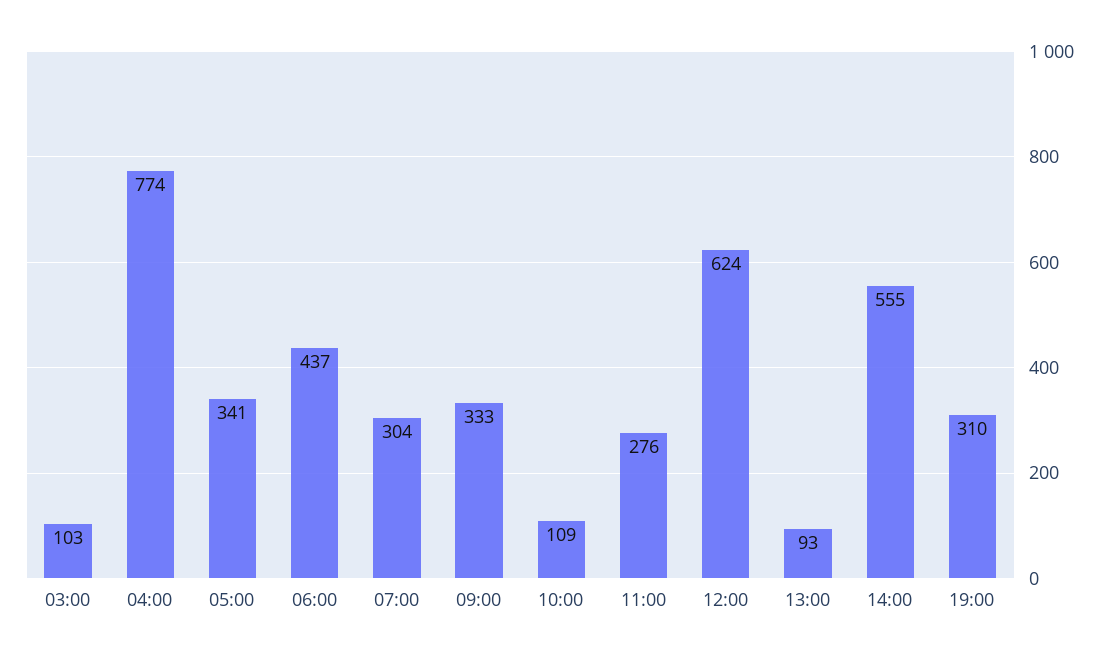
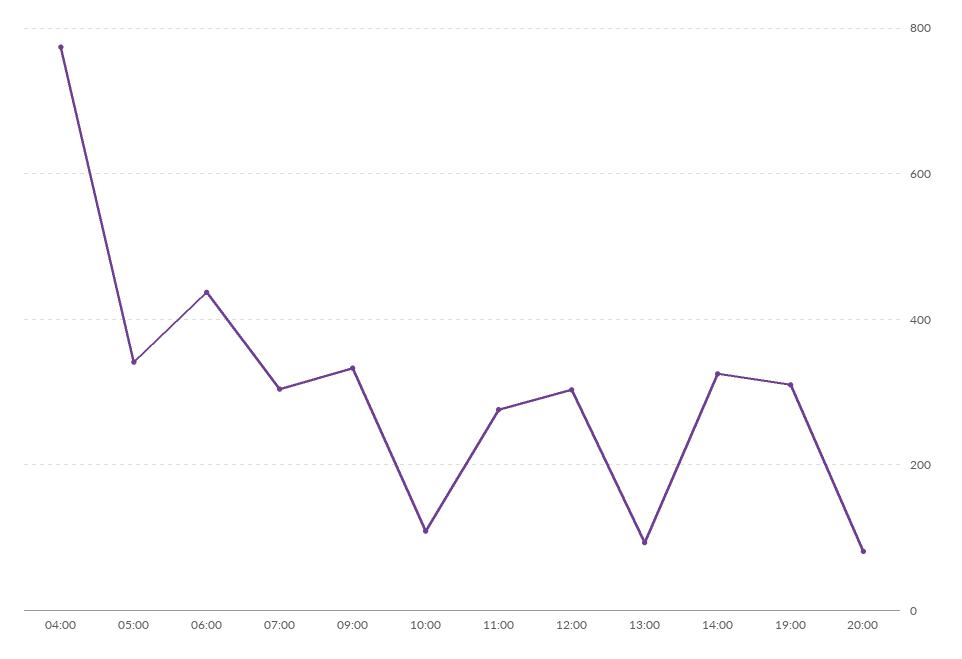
03:00: 103 -> none
12:00: 624 -> 300
14:00: 555 -> 320
20:00: none -> 80

